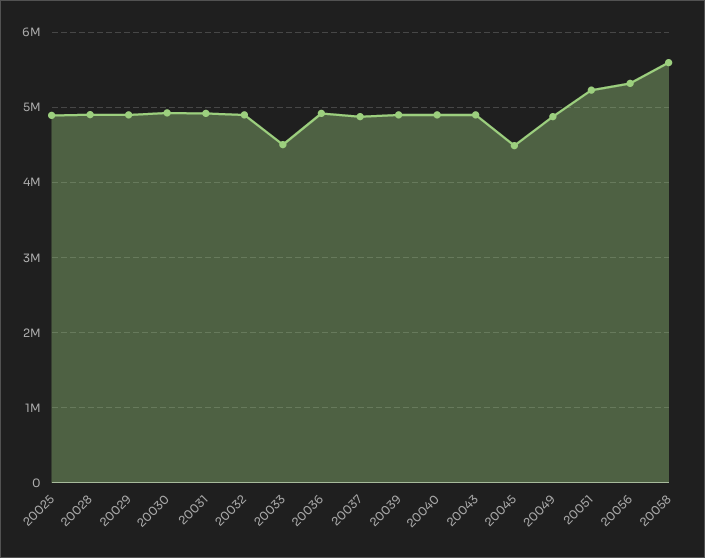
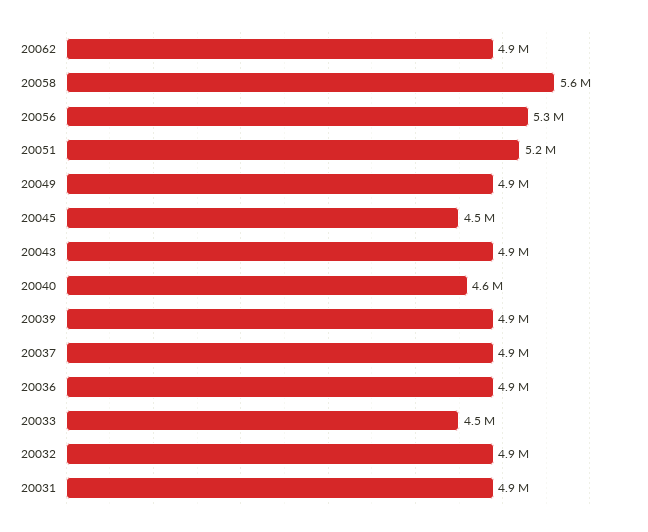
20025: 4900000 -> none
20028: 4900000 -> none
20029: 4900000 -> none
20030: 4900000 -> none
20040: 4900000 -> 4600000
20062: none -> 4900000

